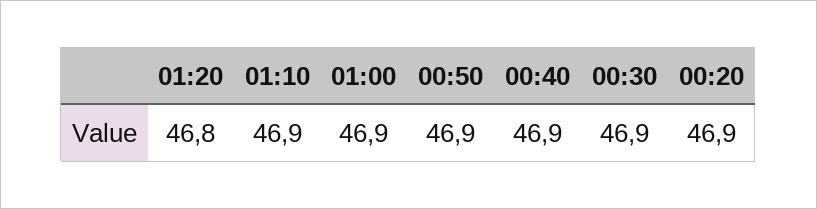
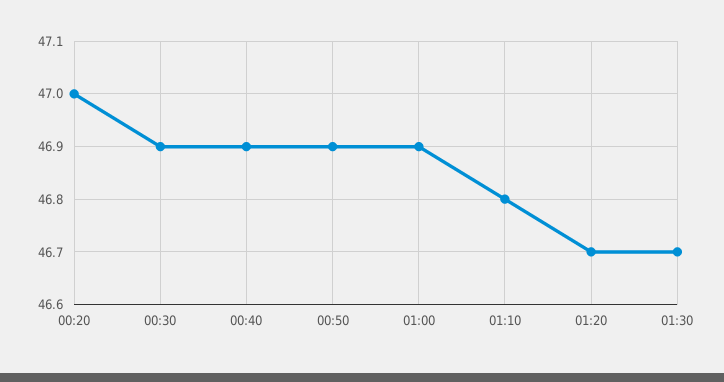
01:20: 46.8 -> 46.7
01:10: 46.9 -> 46.8
00:20: 46.9 -> 47
01:30: none -> 46.7

